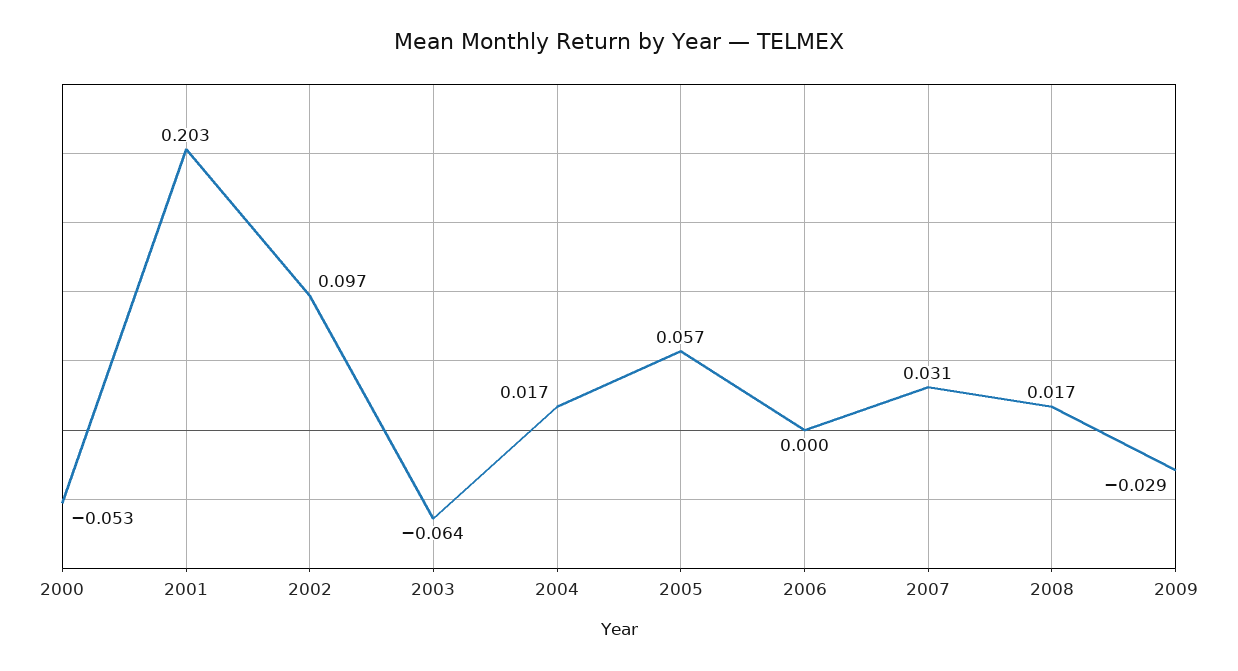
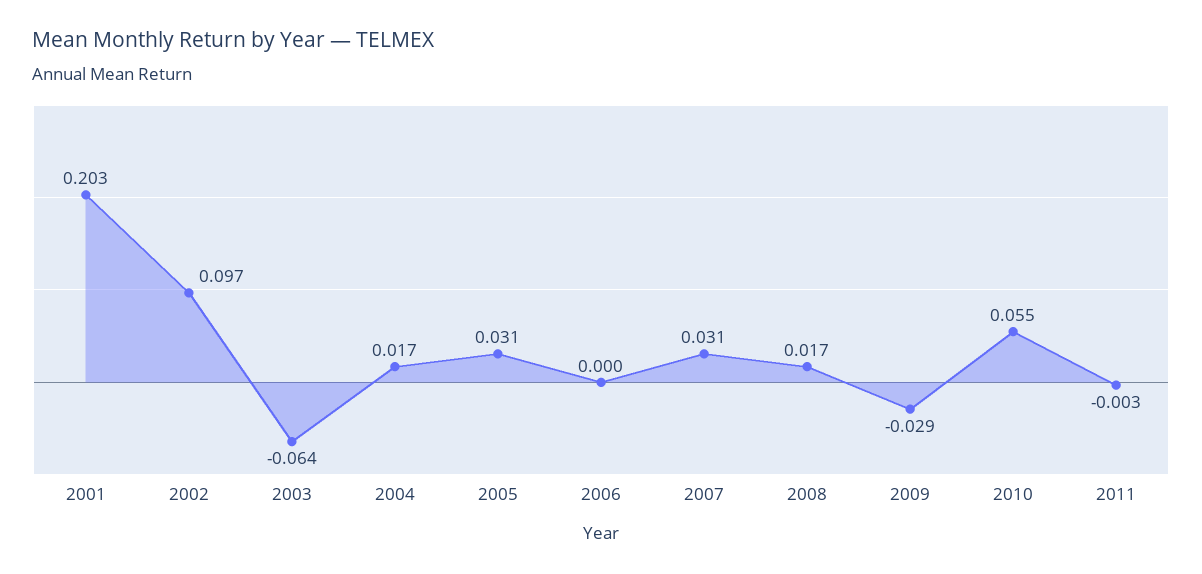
2000: -0.053 -> none
2005: 0.057 -> 0.031
2010: none -> 0.055
2011: none -> -0.003

